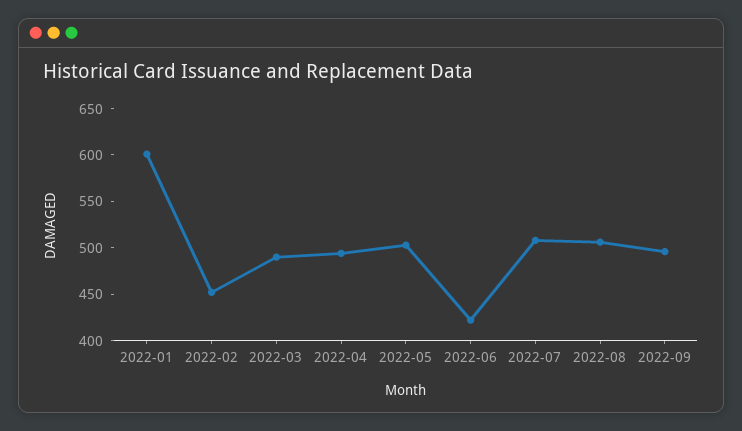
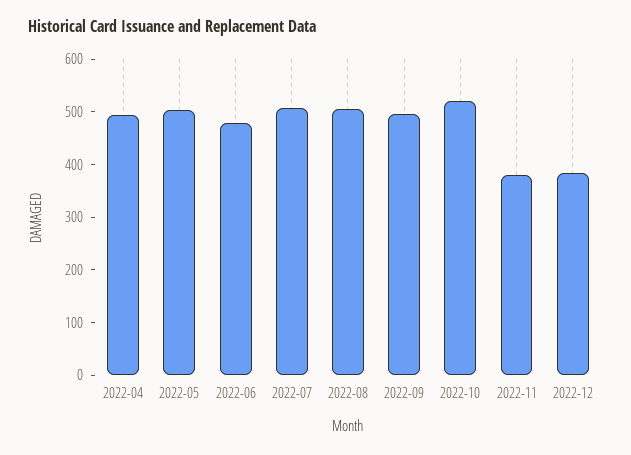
2022-01: 600 -> none
2022-02: 450 -> none
2022-03: 490 -> none
2022-06: 420 -> 480
2022-10: none -> 520
2022-11: none -> 380
2022-12: none -> 380

